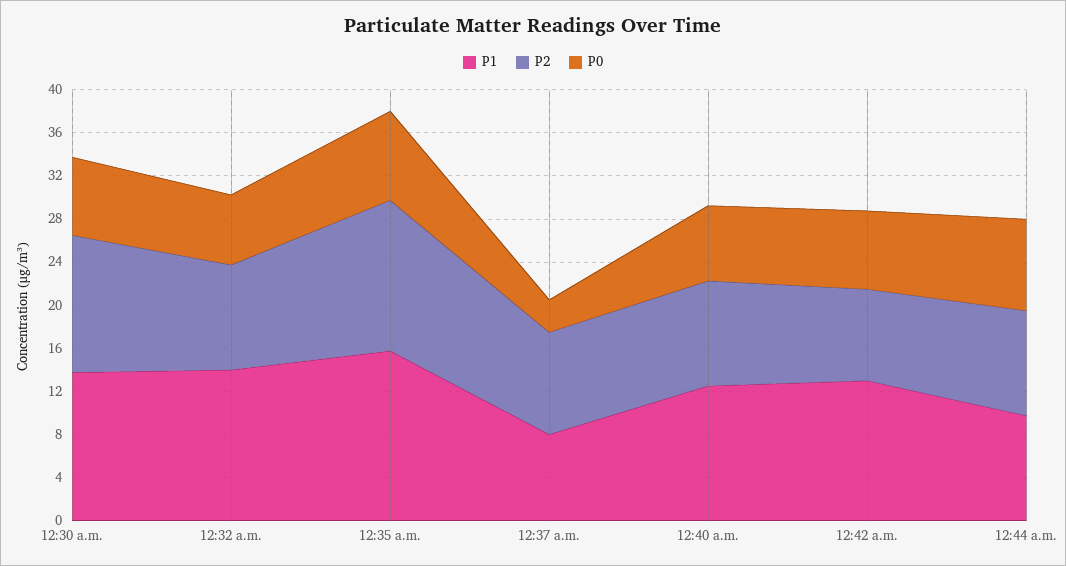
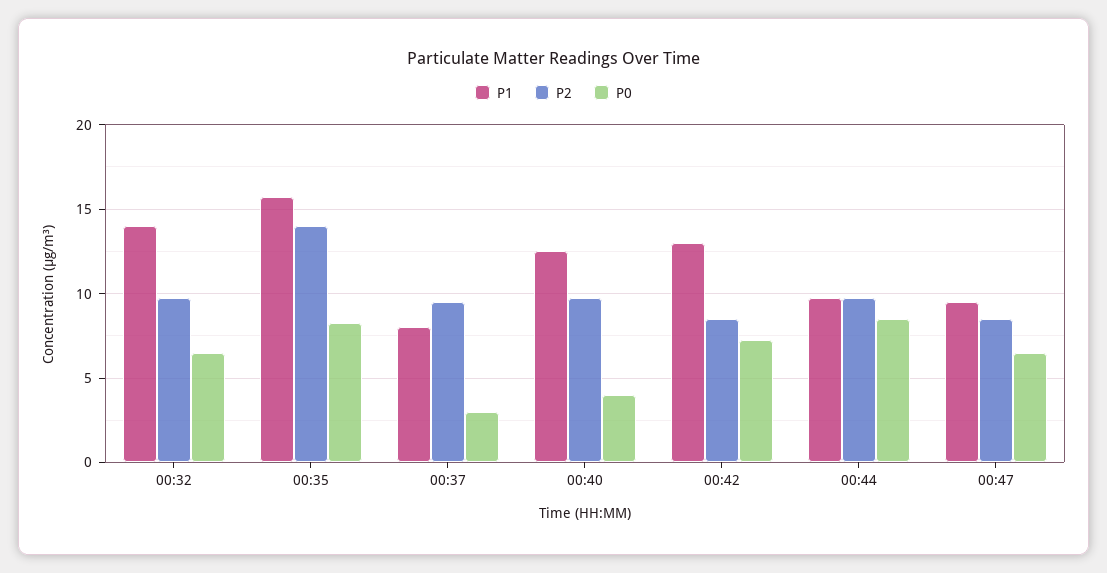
P1, 12:30 a.m.: 14 -> none
P2, 12:30 a.m.: 13 -> none
P0, 12:30 a.m.: 7 -> none
P0, 12:40 a.m.: 7 -> 4
P1, 00:47: none -> 9.5
P2, 00:47: none -> 8.5
P0, 00:47: none -> 6.5

